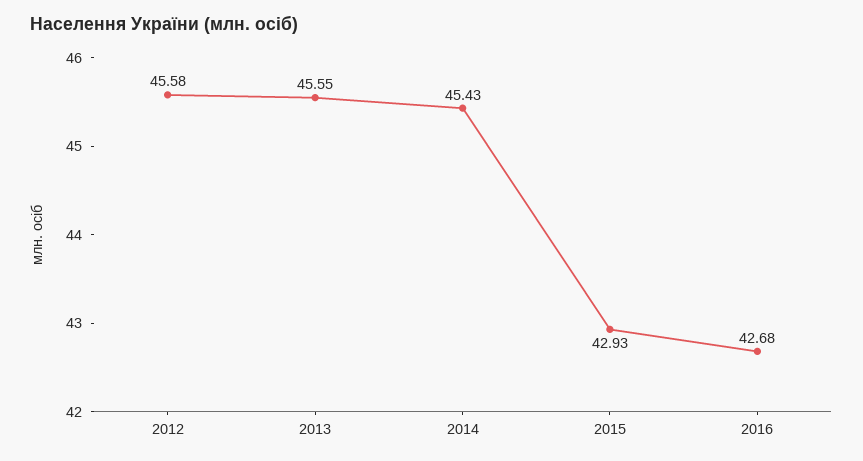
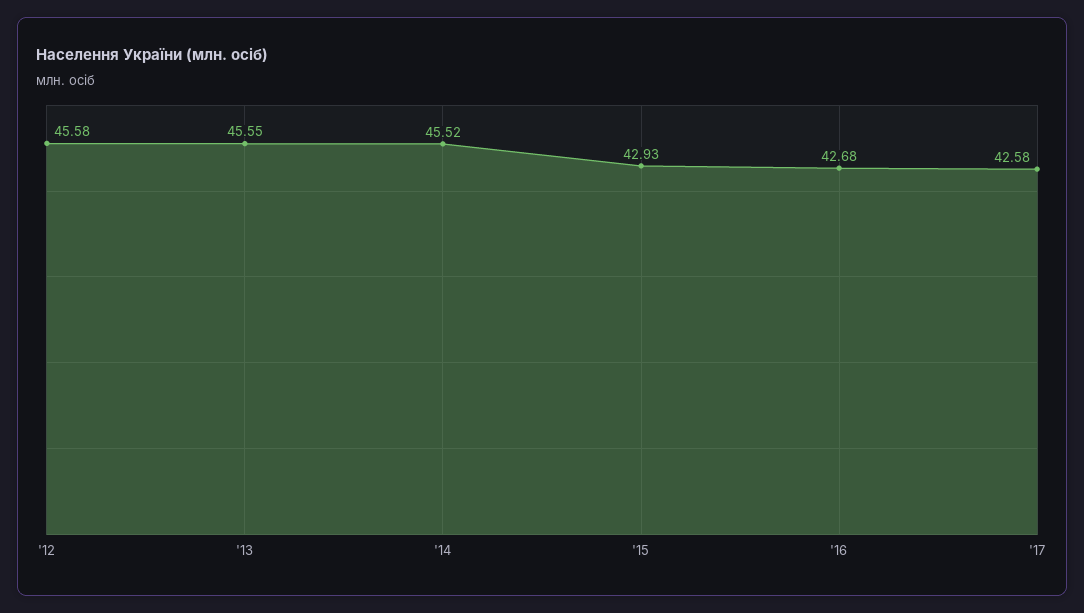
2014: 45.43 -> 45.52
'17: none -> 42.58

